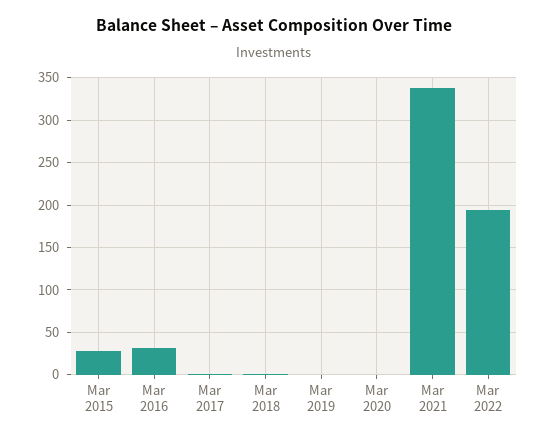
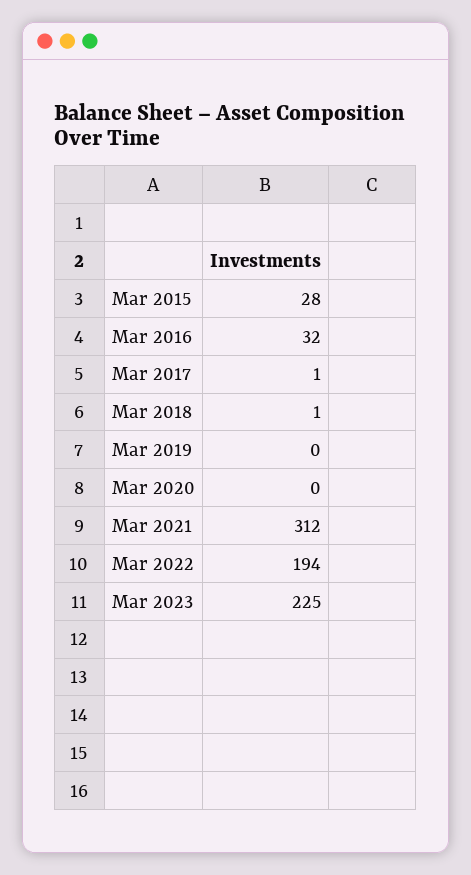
Mar 2021: 340 -> 312
Mar 2023: none -> 225

